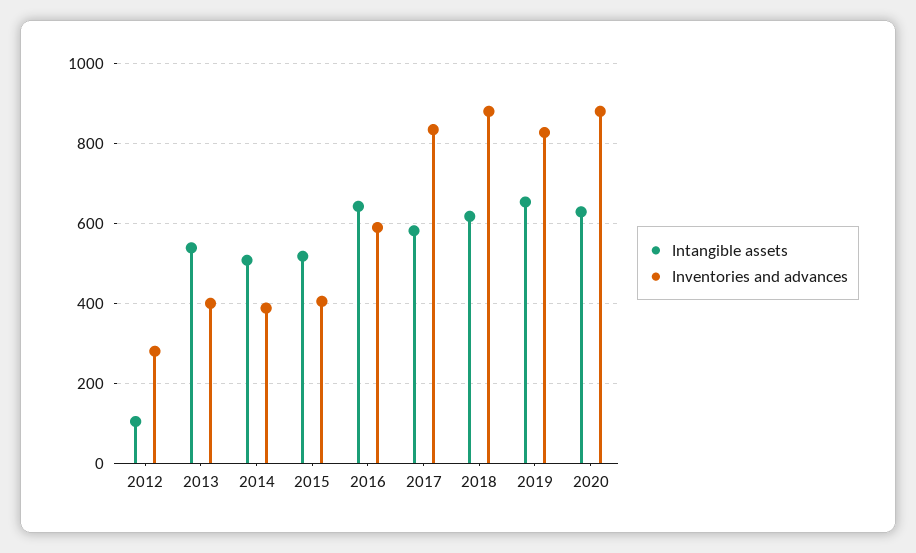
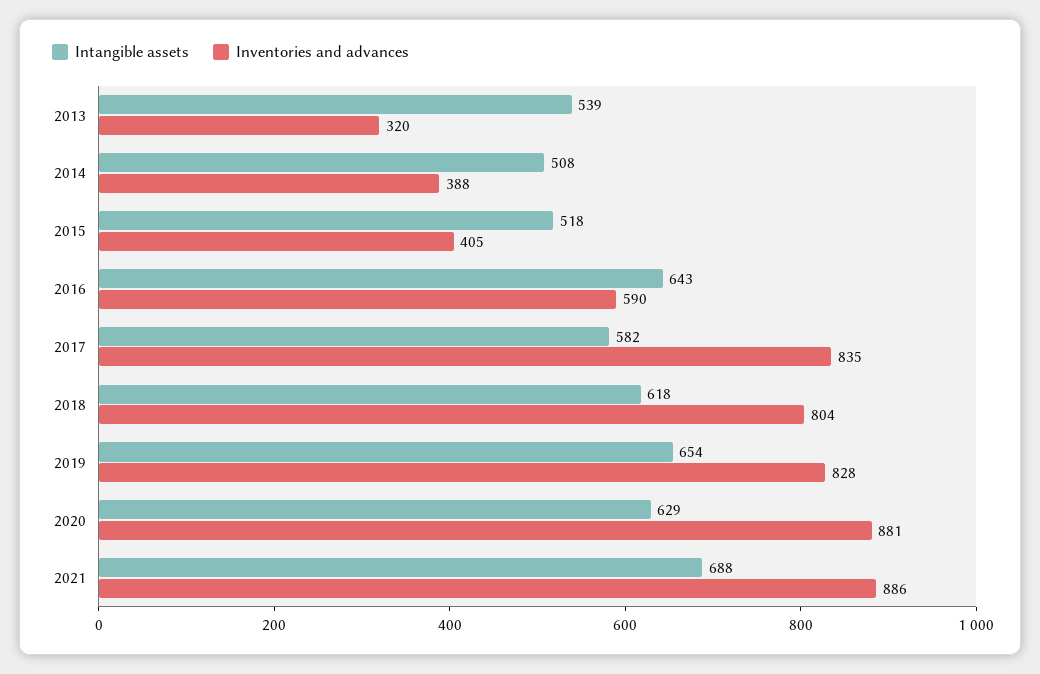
Intangible assets, 2012: 100 -> none
Inventories and advances, 2012: 280 -> none
Inventories and advances, 2013: 400 -> 320
Inventories and advances, 2018: 880 -> 804
Intangible assets, 2021: none -> 688
Inventories and advances, 2021: none -> 886

